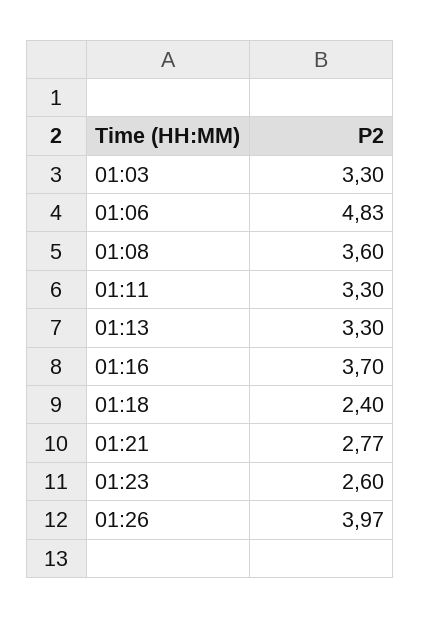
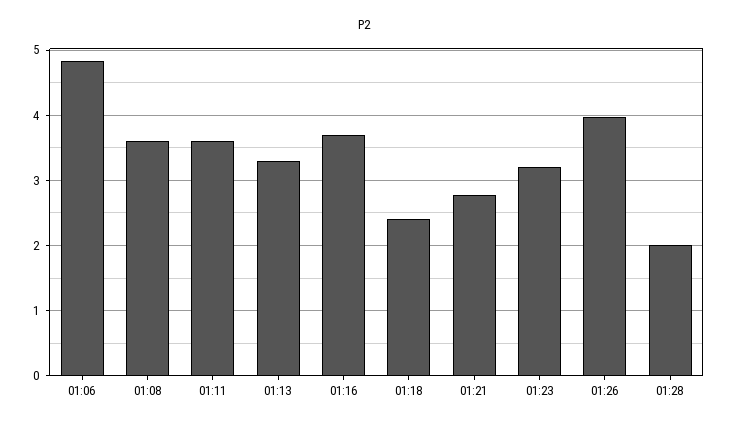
01:03: 3.3 -> none
01:11: 3.3 -> 3.6
01:23: 2.6 -> 3.2
01:28: none -> 2

